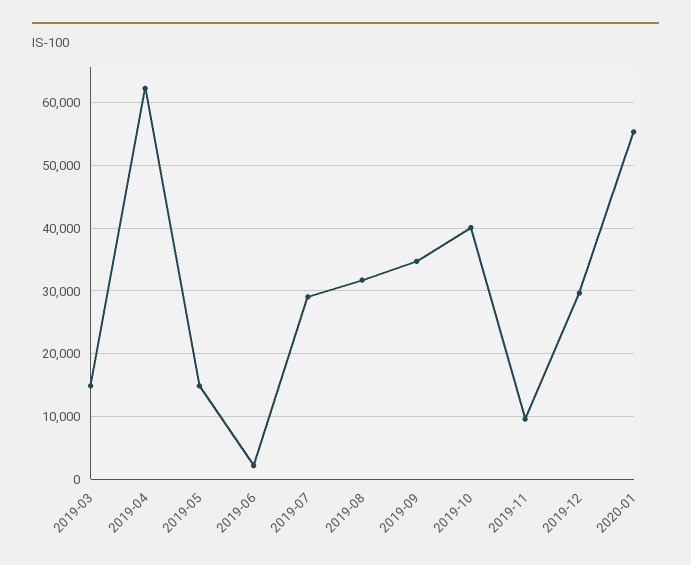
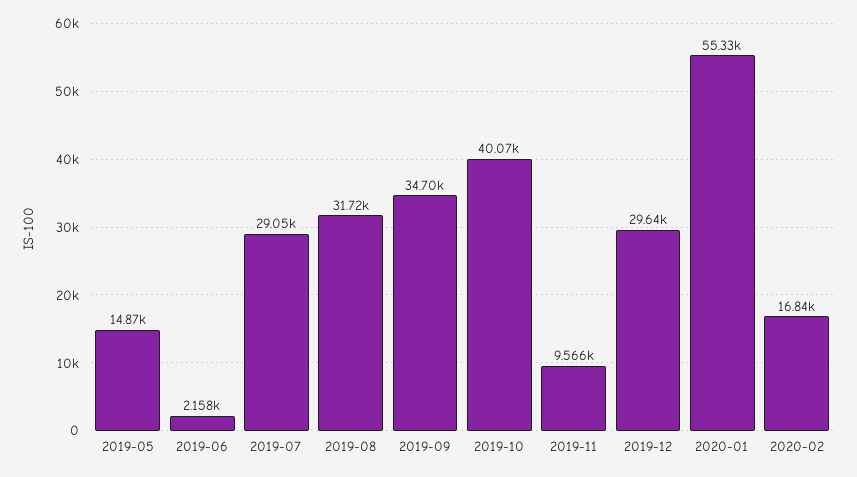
2019-03: 15000 -> none
2019-04: 62000 -> none
2020-02: none -> 16840

